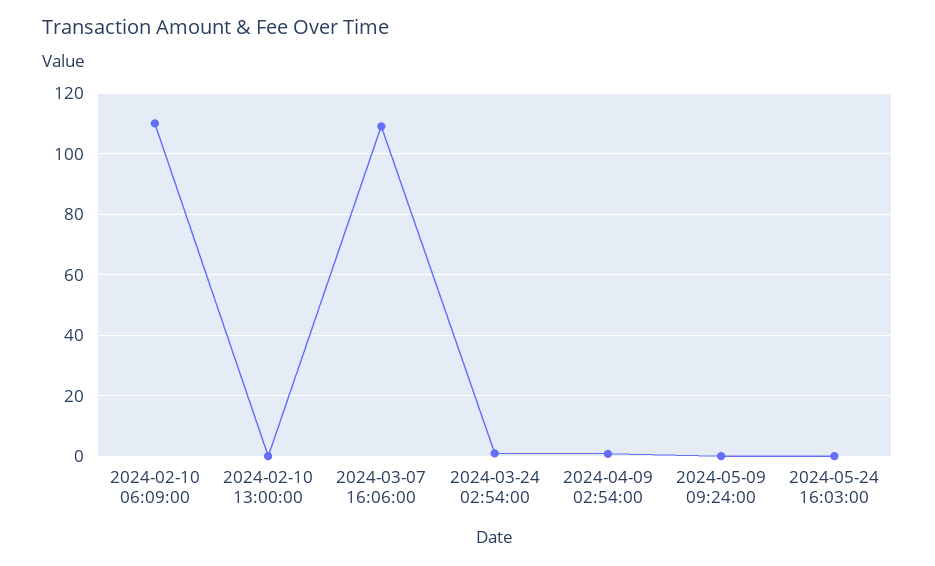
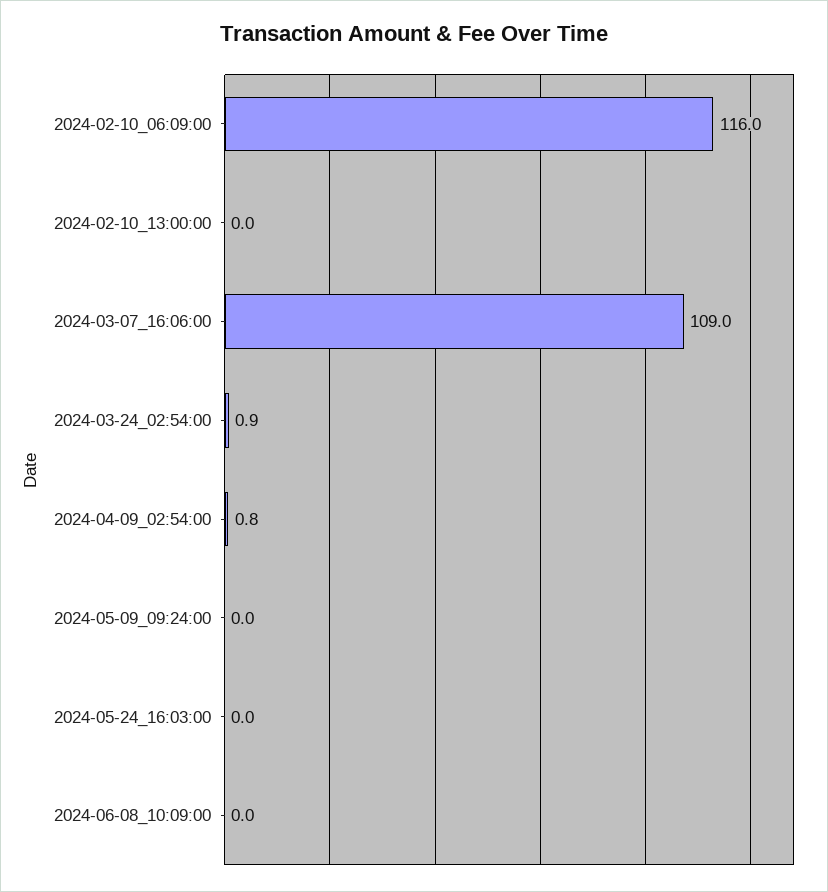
2024-02-10 06:09:00: 110 -> 116
2024-06-08_10:09:00: none -> 0

